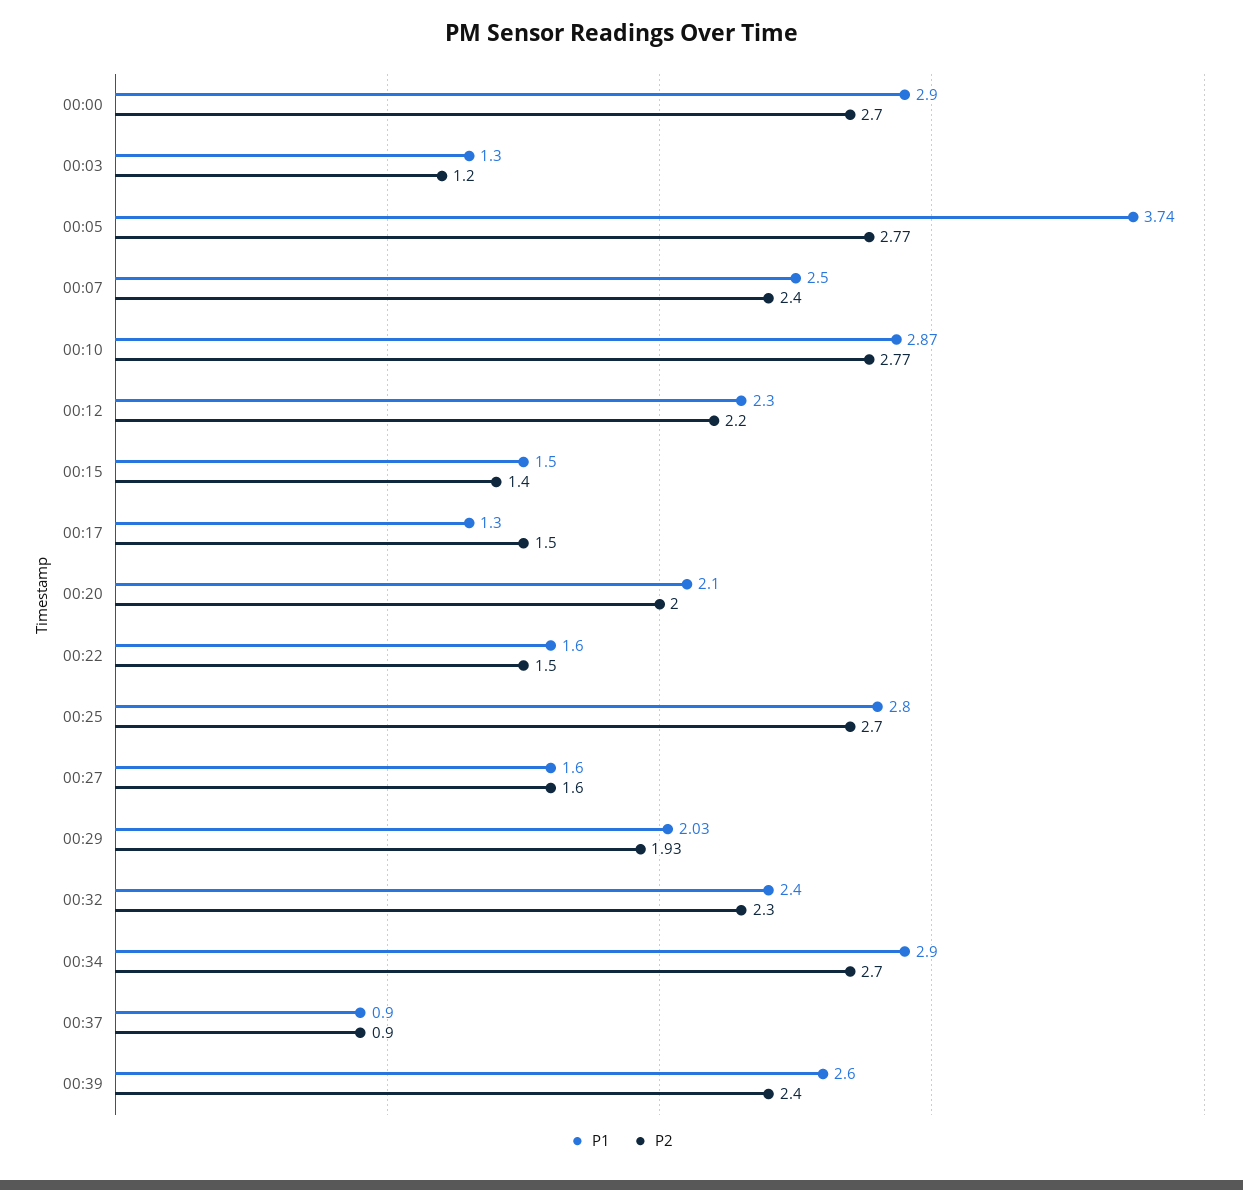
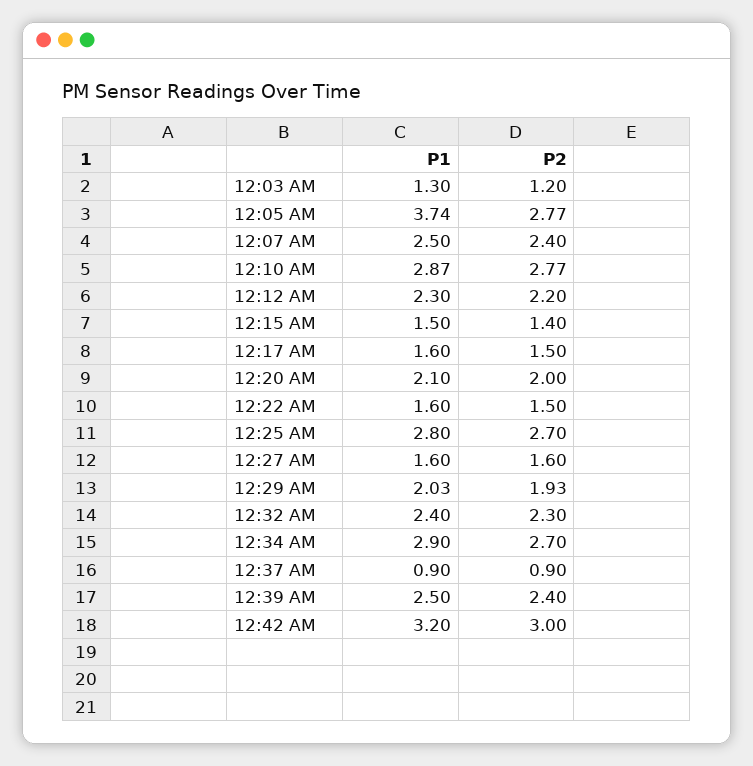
P1, 00:00: 2.9 -> none
P2, 00:00: 2.7 -> none
P1, 00:17: 1.3 -> 1.6
P1, 00:39: 2.6 -> 2.5
P1, 12:42 AM: none -> 3.2
P2, 12:42 AM: none -> 3

